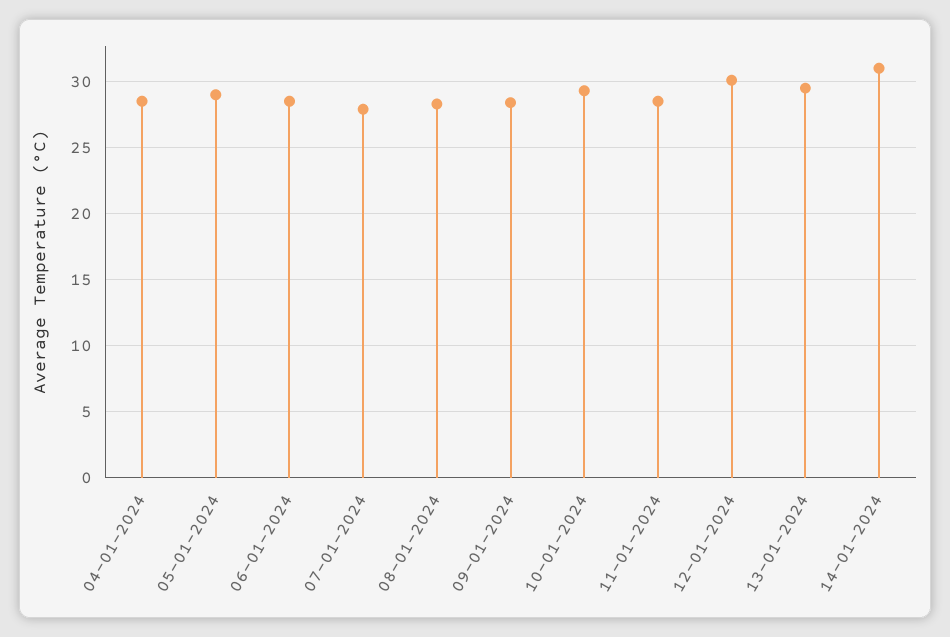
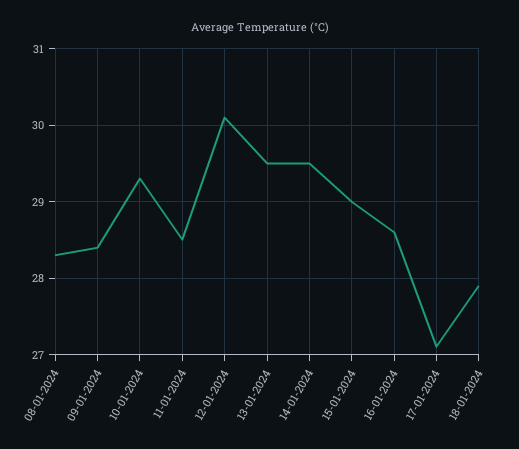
04-01-2024: 28.5 -> none
05-01-2024: 29 -> none
06-01-2024: 28.5 -> none
07-01-2024: 28 -> none
14-01-2024: 31 -> 29.5
15-01-2024: none -> 29
16-01-2024: none -> 28.6
17-01-2024: none -> 27.1
18-01-2024: none -> 27.9

